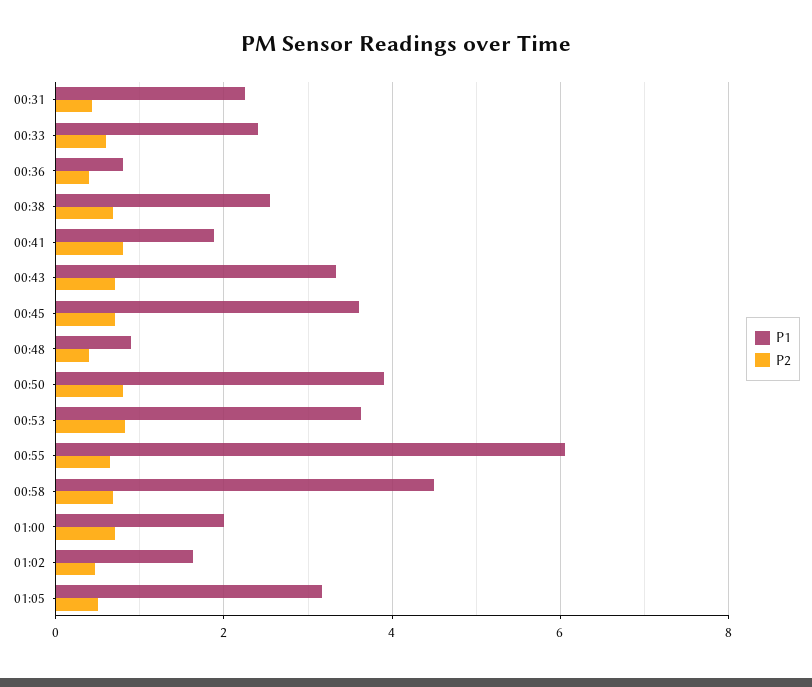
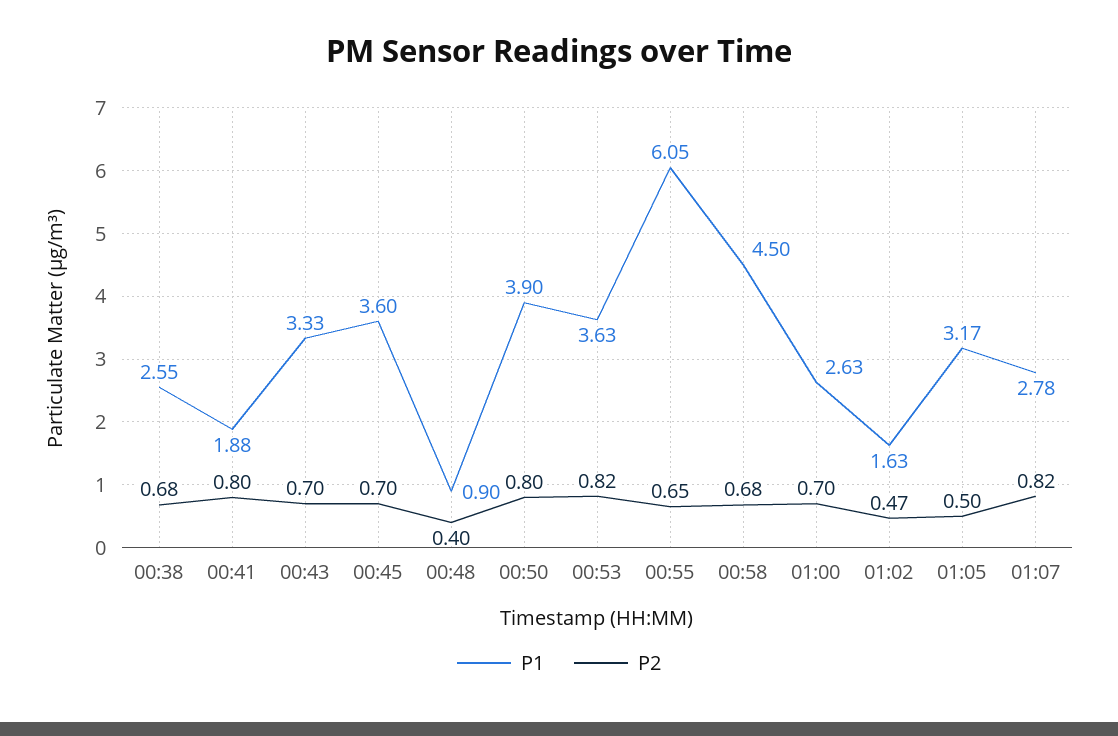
P1, 00:31: 2.2 -> none
P2, 00:31: 0.4 -> none
P1, 00:33: 2.4 -> none
P2, 00:33: 0.6 -> none
P1, 00:36: 0.8 -> none
P2, 00:36: 0.4 -> none
P1, 01:00: 2 -> 2.63
P1, 01:07: none -> 2.78
P2, 01:07: none -> 0.82

